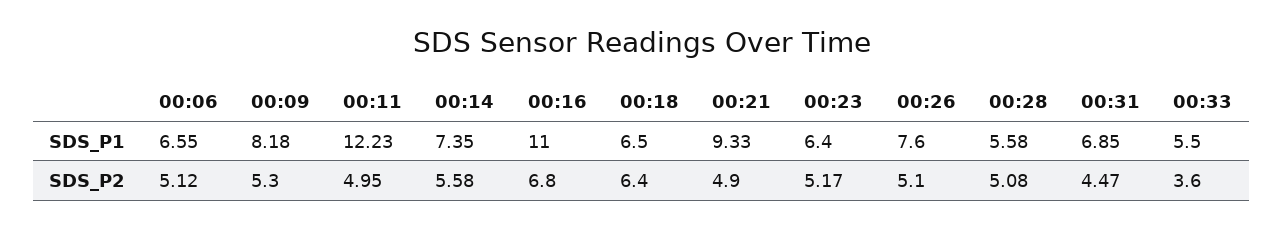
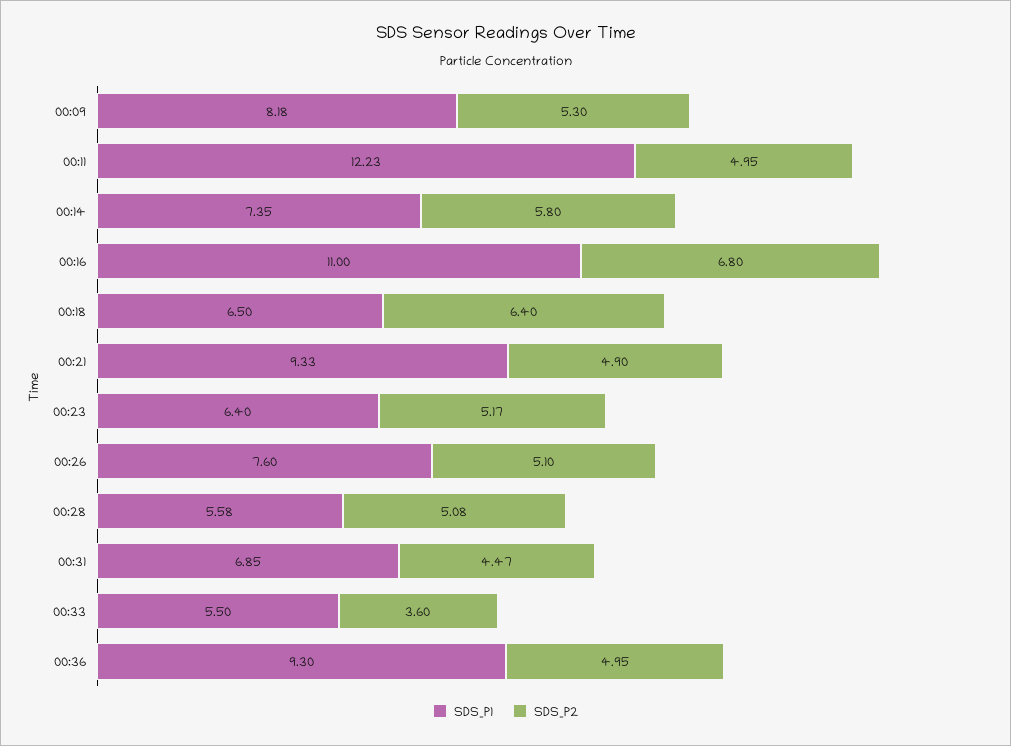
SDS_P1, 00:06: 6.55 -> none
SDS_P2, 00:06: 5.12 -> none
SDS_P2, 00:14: 5.58 -> 5.8
SDS_P1, 00:36: none -> 9.3
SDS_P2, 00:36: none -> 4.95

